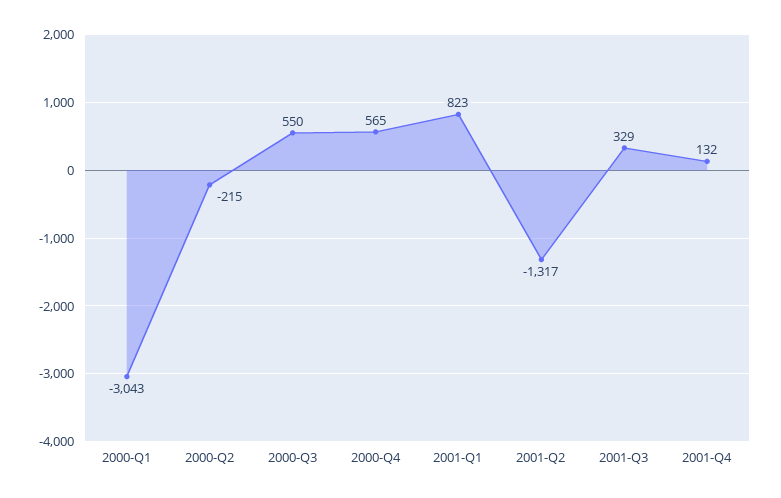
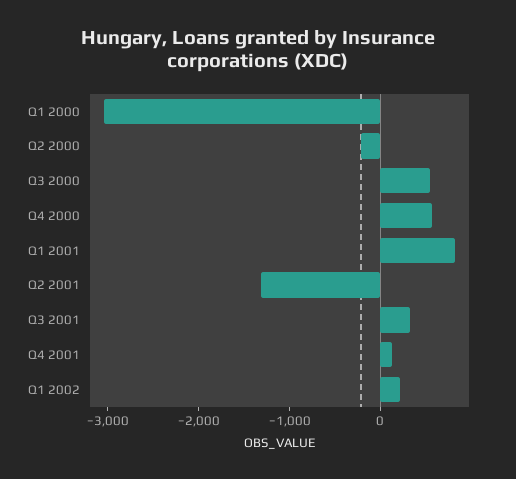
Q1 2002: none -> 200

